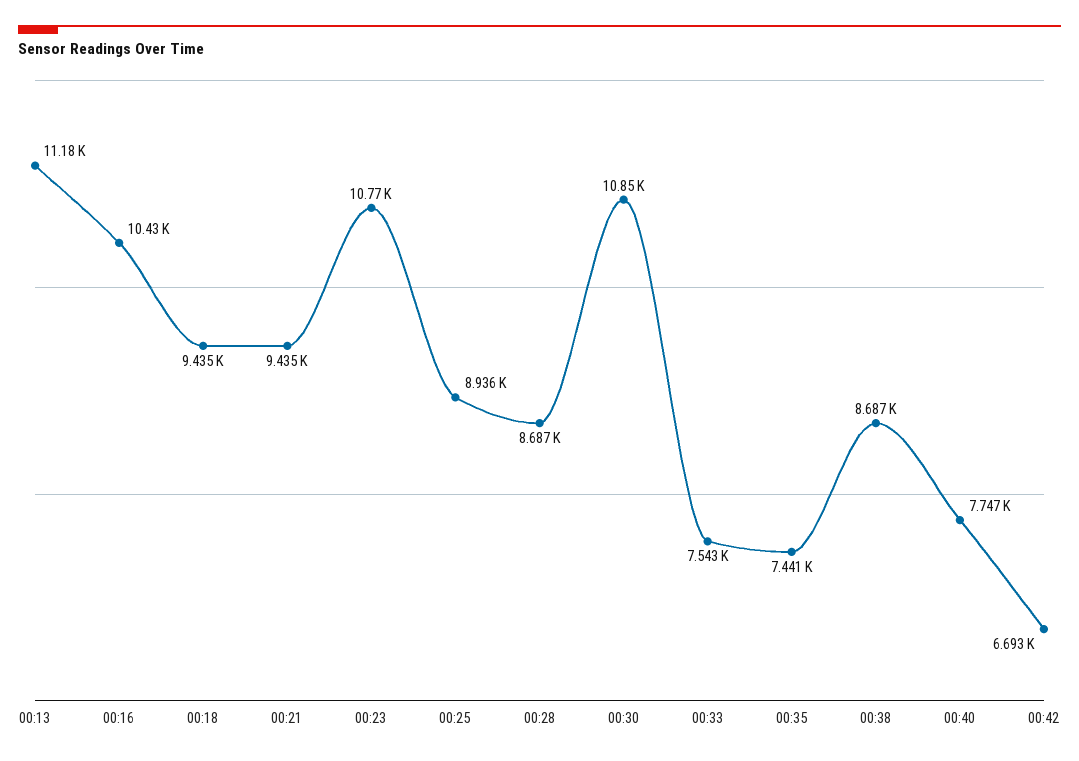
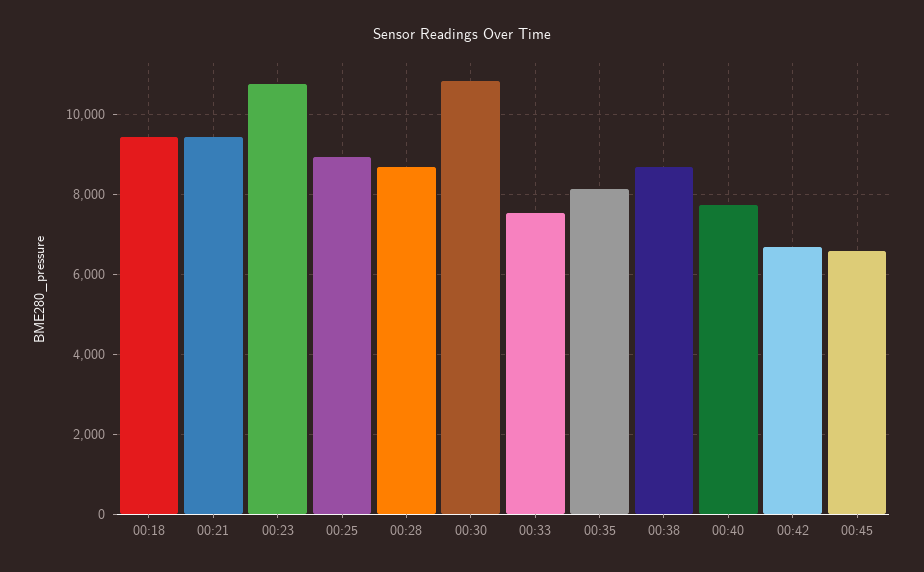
00:13: 11180 -> none
00:16: 10430 -> none
00:35: 7441 -> 8200
00:45: none -> 6600

